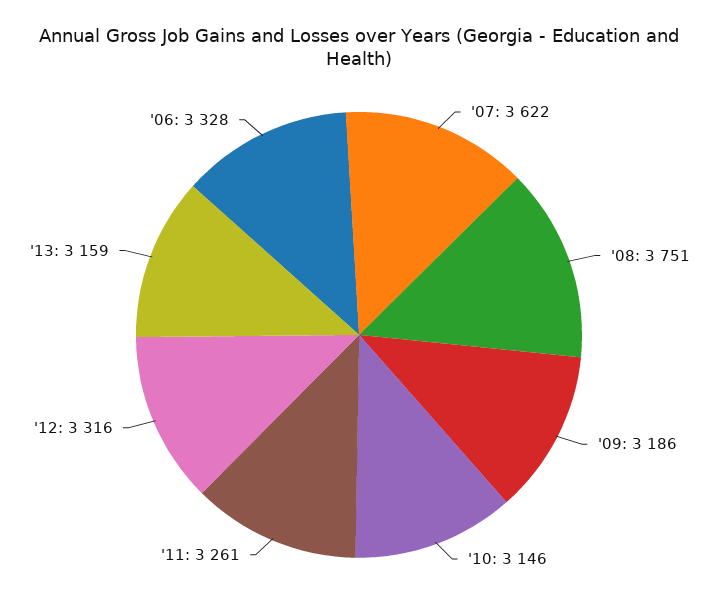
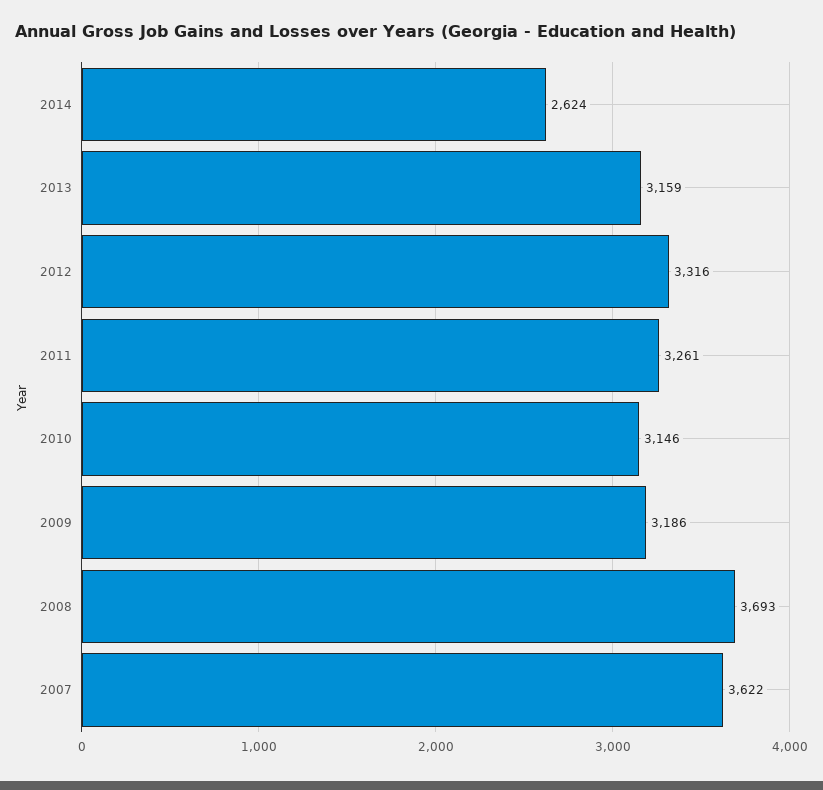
'08: 3751 -> 3693
'06: 3328 -> none
2014: none -> 2624

